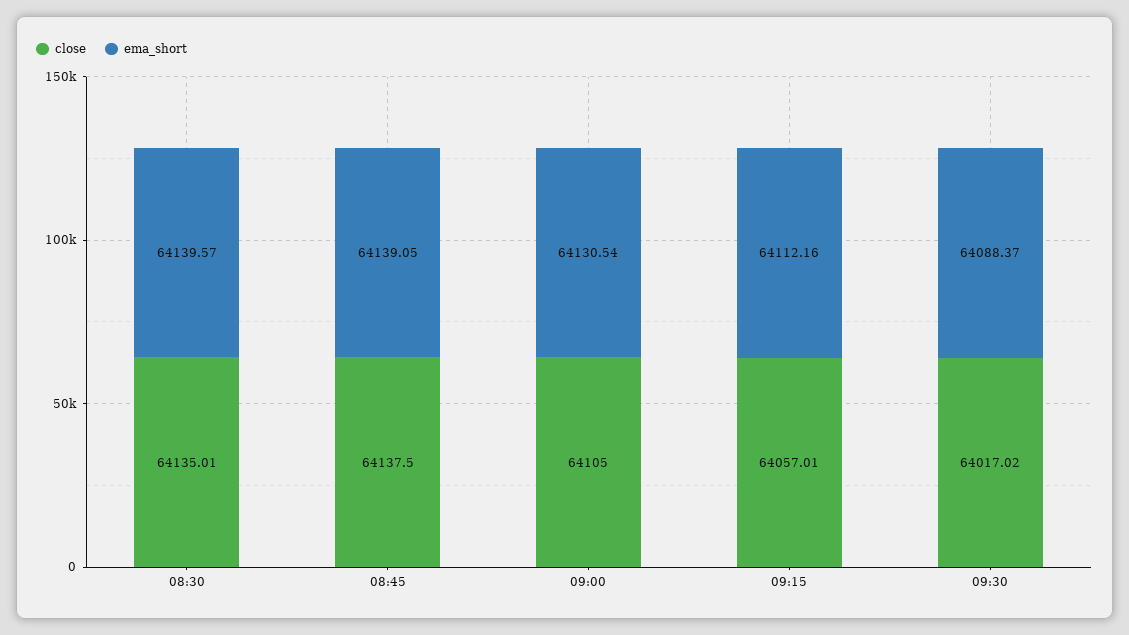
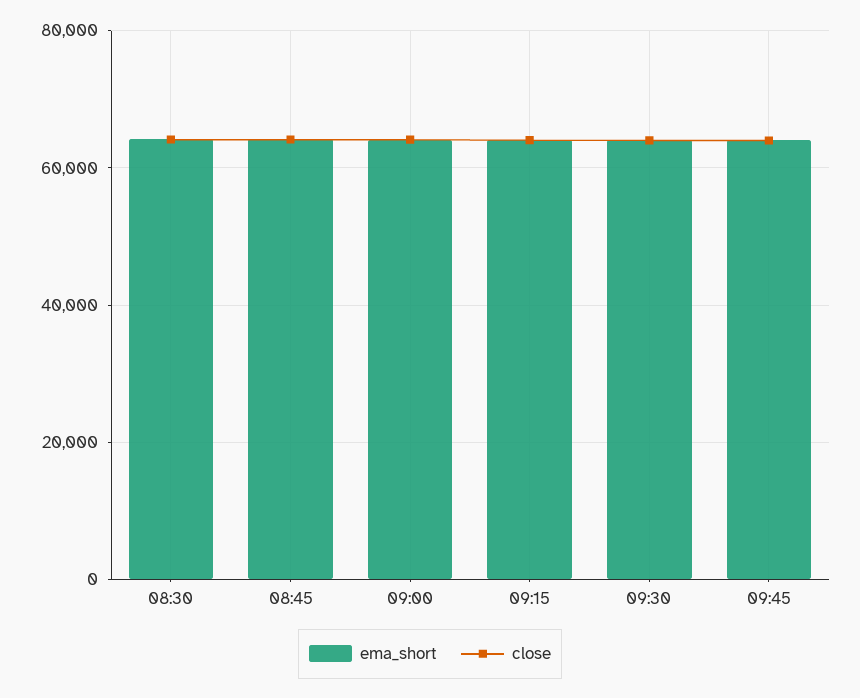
ema_short, 09:45: none -> 64000
close, 09:45: none -> 64000

